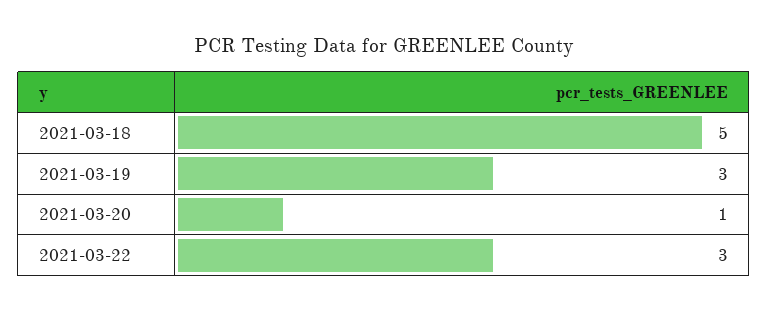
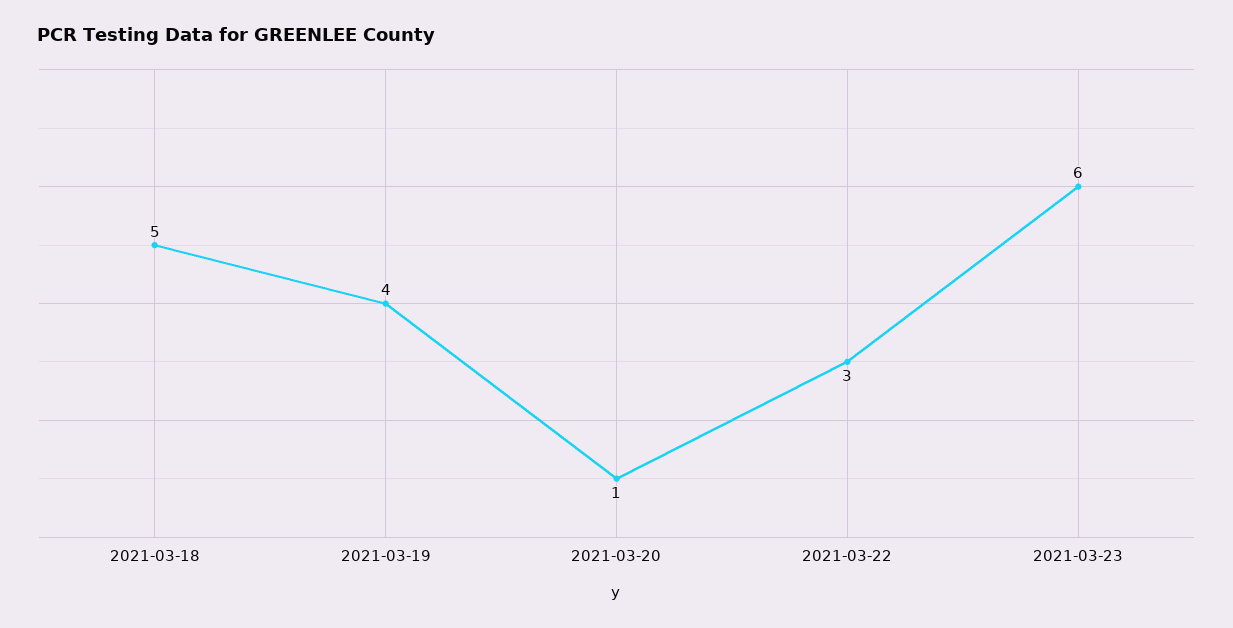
2021-03-19: 3 -> 4
2021-03-23: none -> 6

